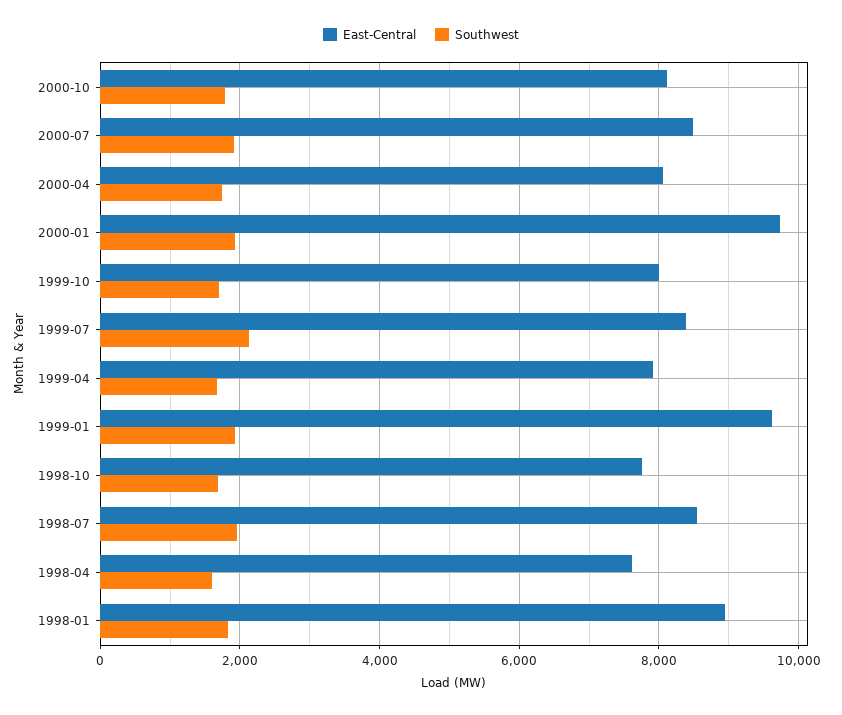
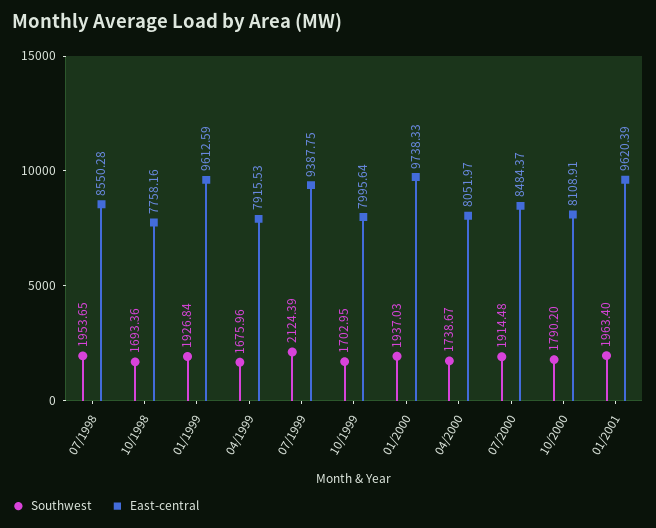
East-Central, 1999-07: 8400 -> 9387.75
East-Central, 1998-04: 7600 -> none
Southwest, 1998-04: 1600 -> none
East-Central, 1998-01: 9000 -> none
Southwest, 1998-01: 1800 -> none
Southwest, 01/2001: none -> 1963.4
East-Central, 01/2001: none -> 9620.39

